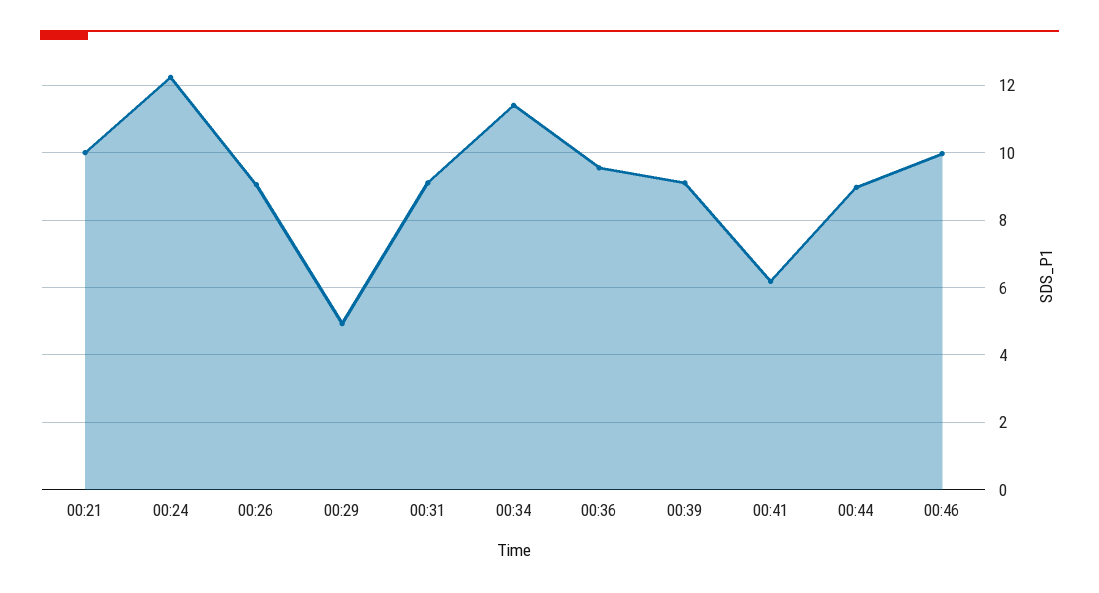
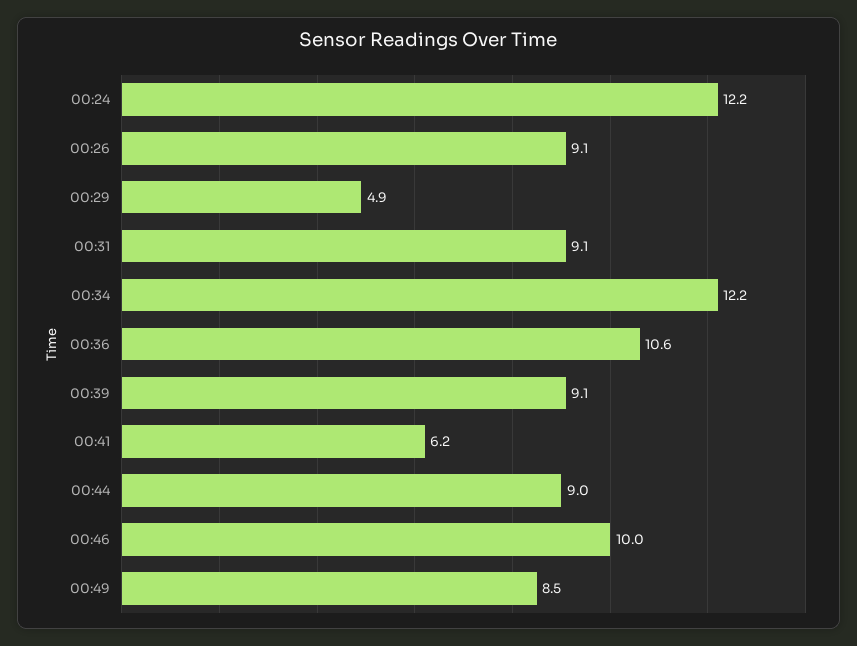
00:21: 10 -> none
00:34: 11.4 -> 12.2
00:36: 9.6 -> 10.6
00:49: none -> 8.5

